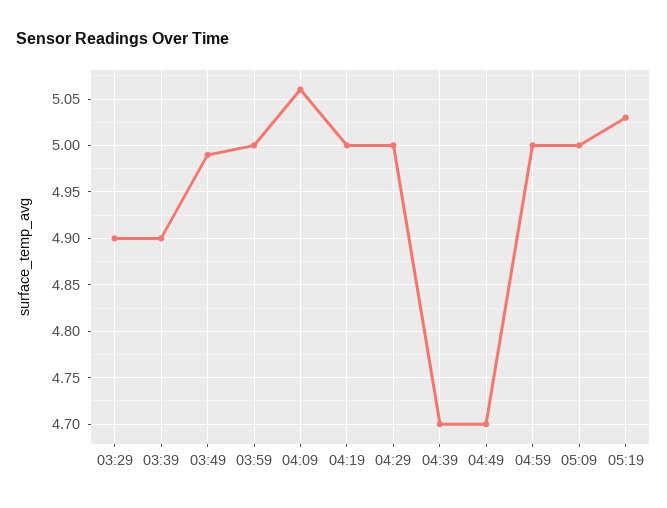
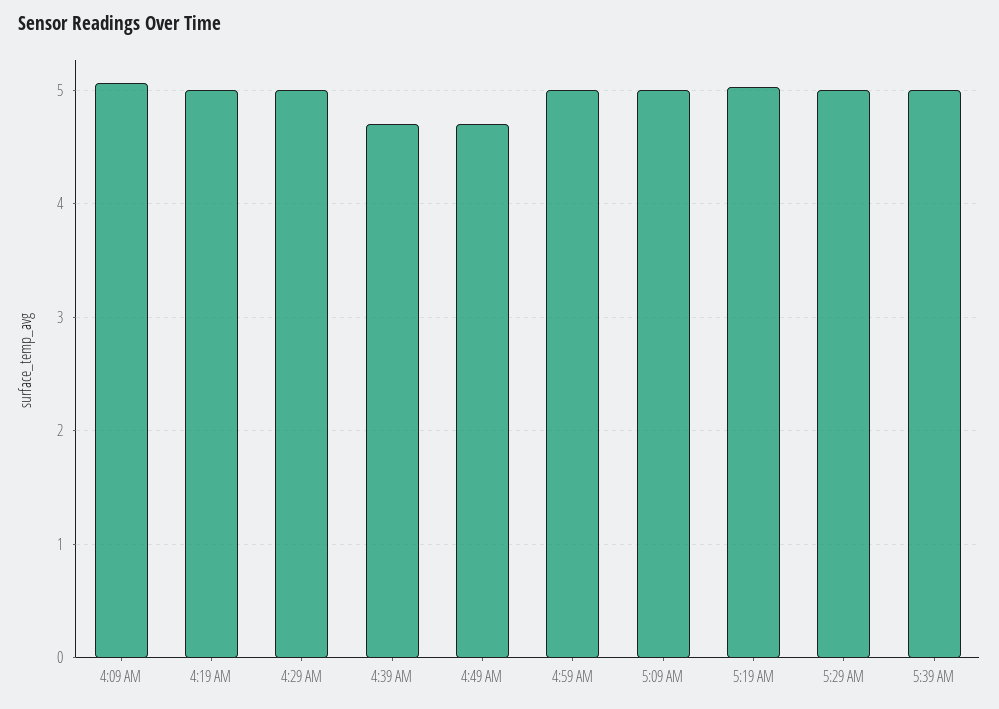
03:29: 4.9 -> none
03:39: 4.9 -> none
03:49: 4.99 -> none
03:59: 5 -> none
5:29 AM: none -> 5
5:39 AM: none -> 5

